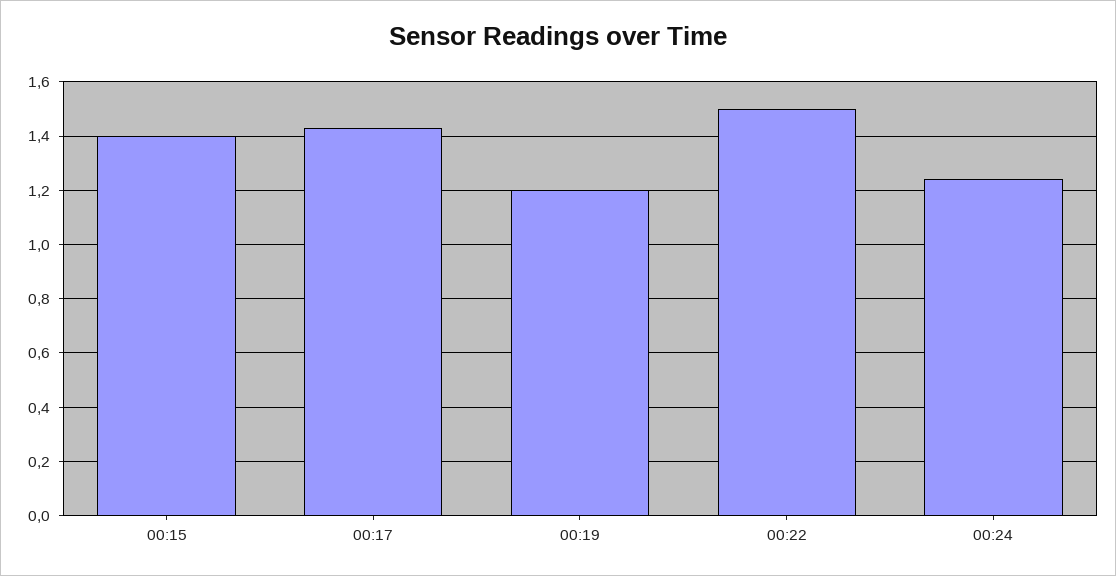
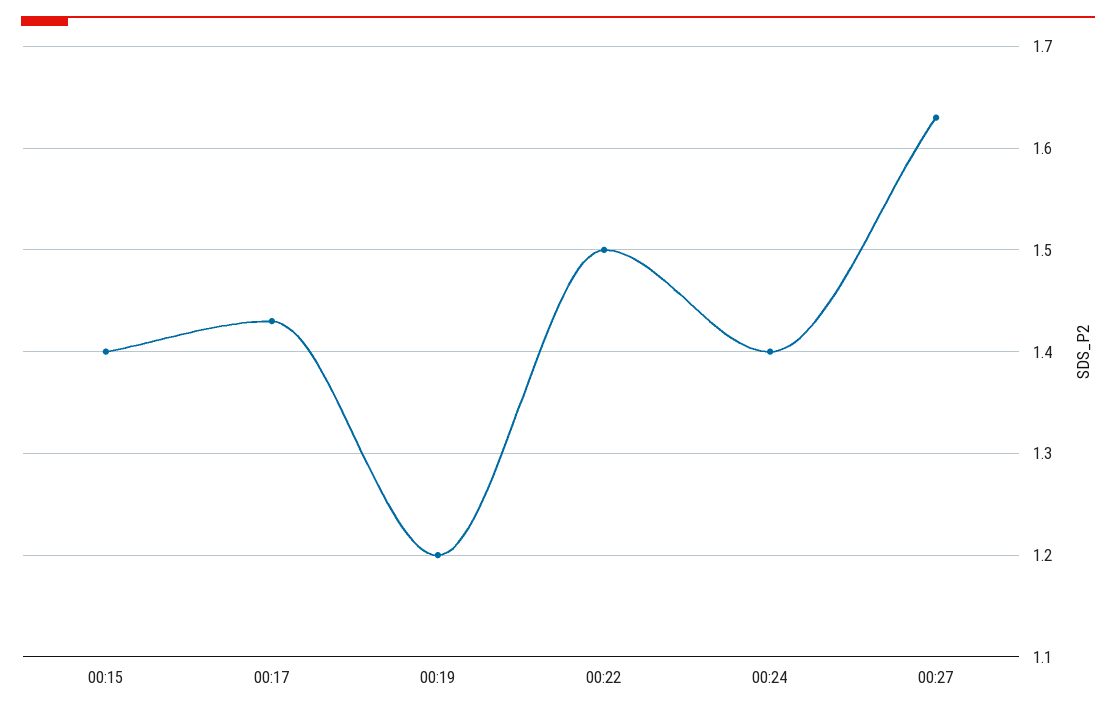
00:24: 1.25 -> 1.4
00:27: none -> 1.63

